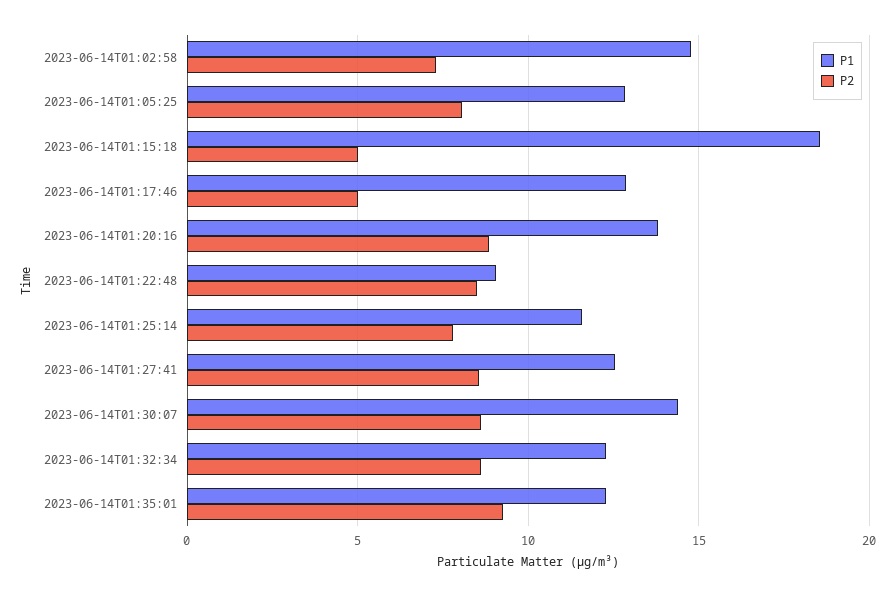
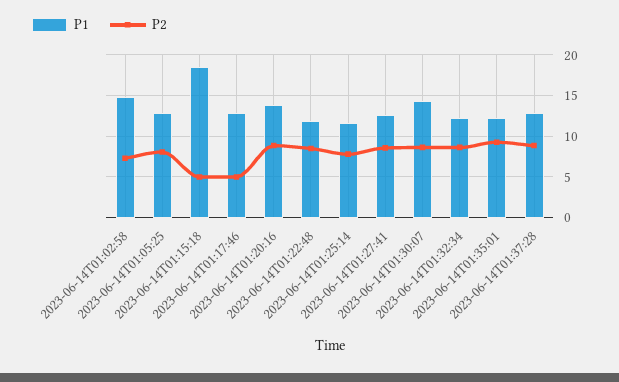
P1, 2023-06-14T01:22:48: 9 -> 12
P1, 2023-06-14T01:37:28: none -> 13
P2, 2023-06-14T01:37:28: none -> 9

